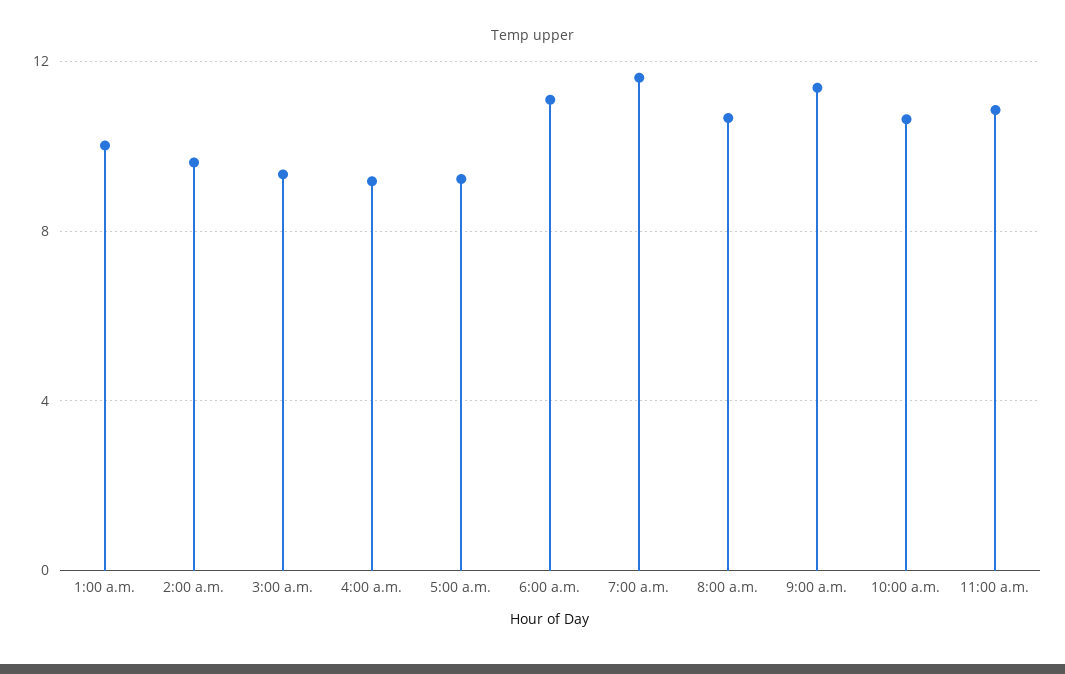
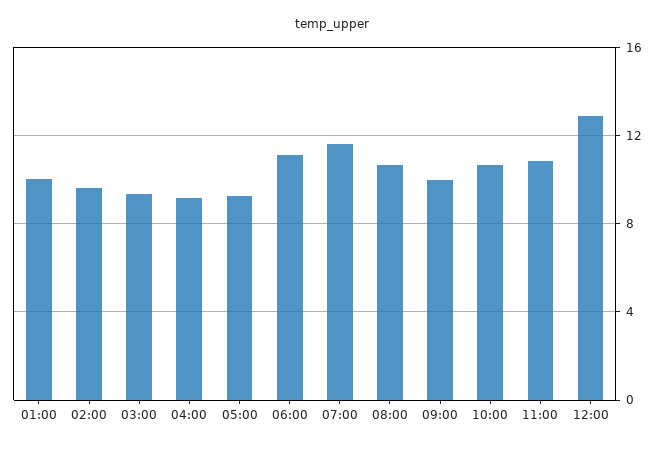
9:00 a.m.: 11.5 -> 10
12:00: none -> 13

